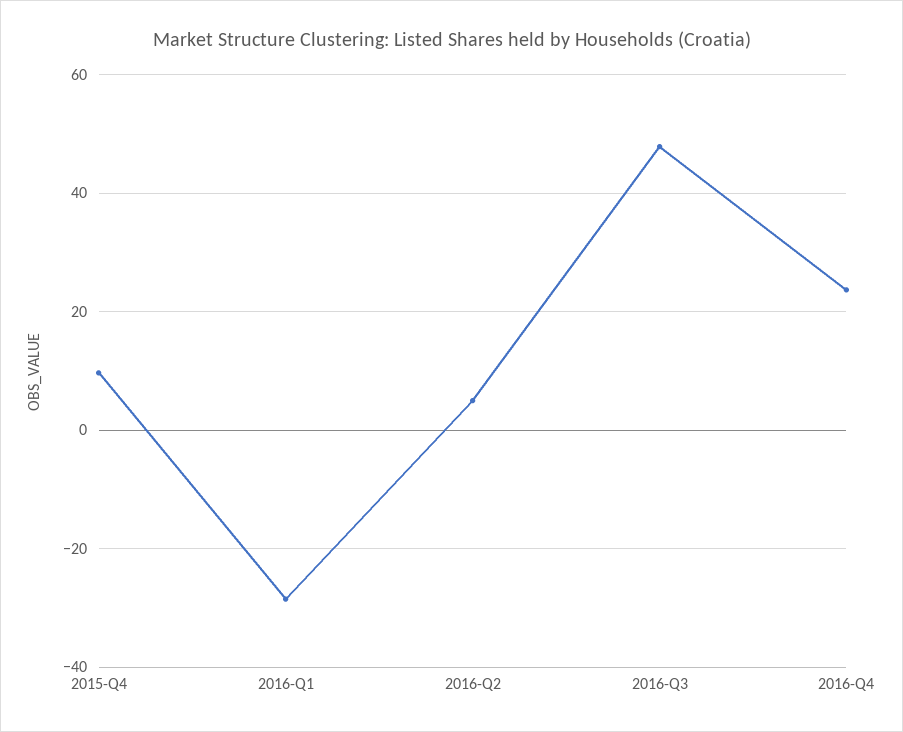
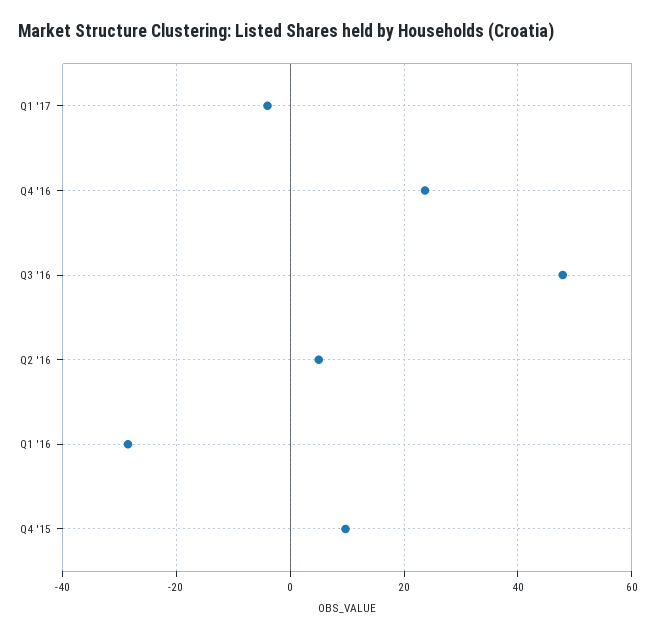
Q1 '17: none -> -4

